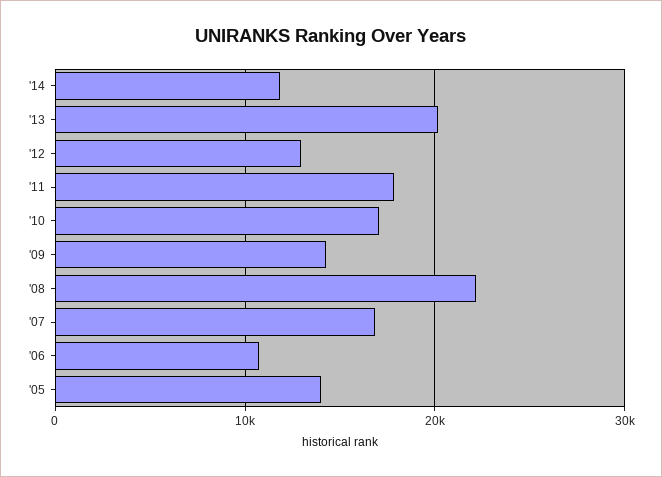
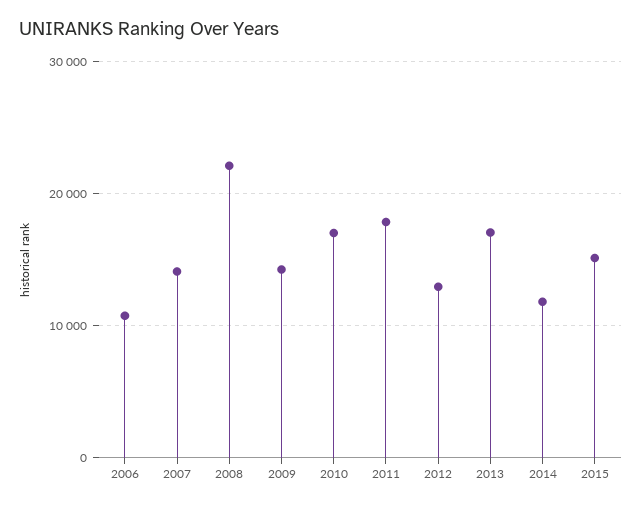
'13: 20000 -> 17000
'07: 17000 -> 14000
'05: 14000 -> none
2015: none -> 15000

